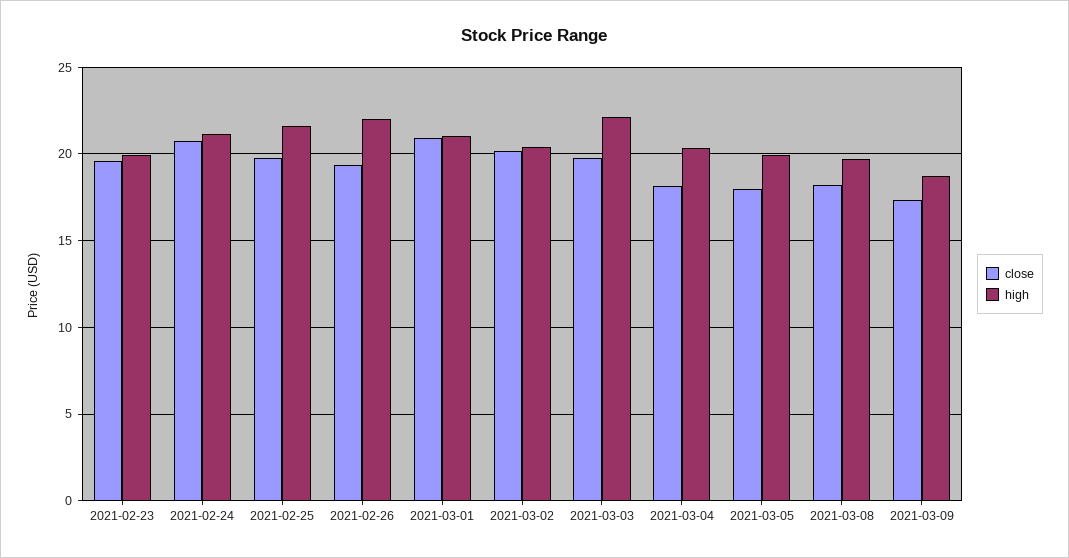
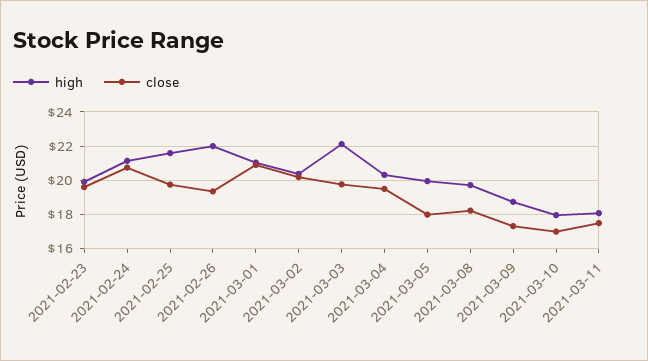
close, 2021-03-04: 18 -> 19.5
high, 2021-03-10: none -> 18
close, 2021-03-10: none -> 17
high, 2021-03-11: none -> 18
close, 2021-03-11: none -> 17.5

